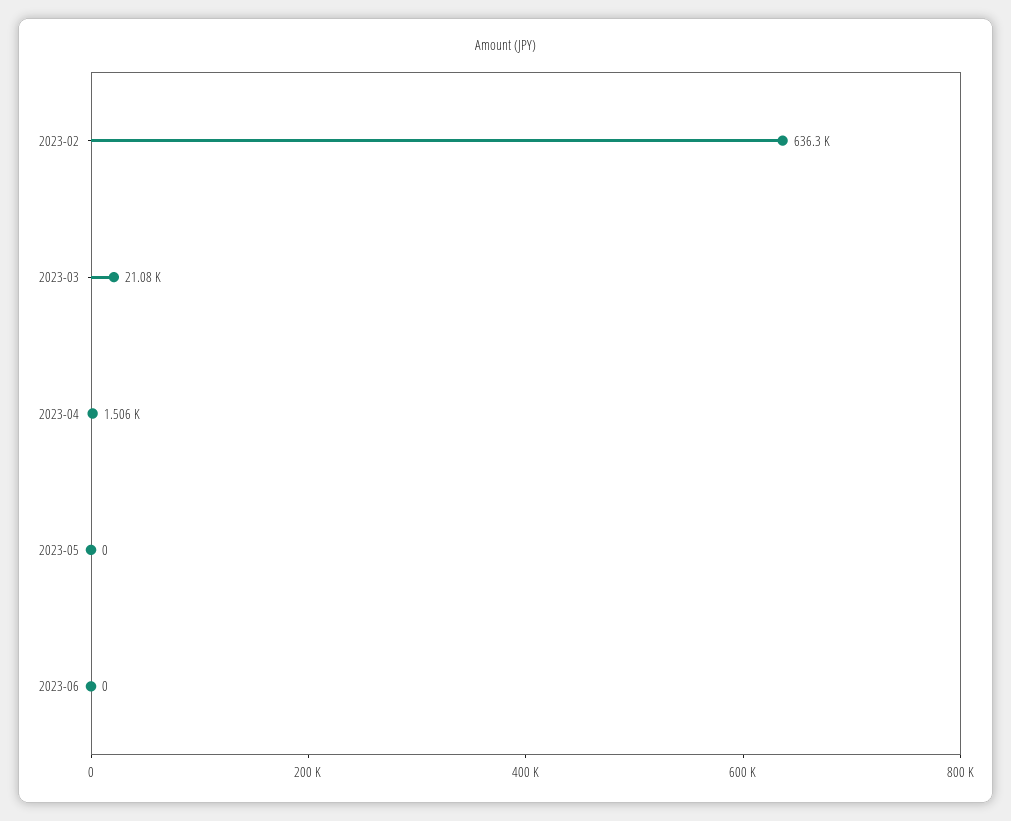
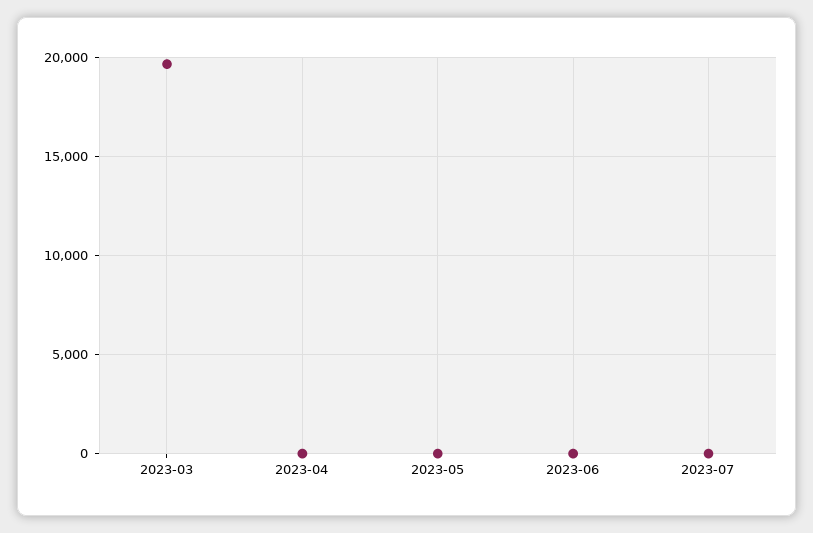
2023-02: 636300 -> none
2023-03: 21080 -> 19500
2023-04: 1506 -> 0
2023-07: none -> 0

